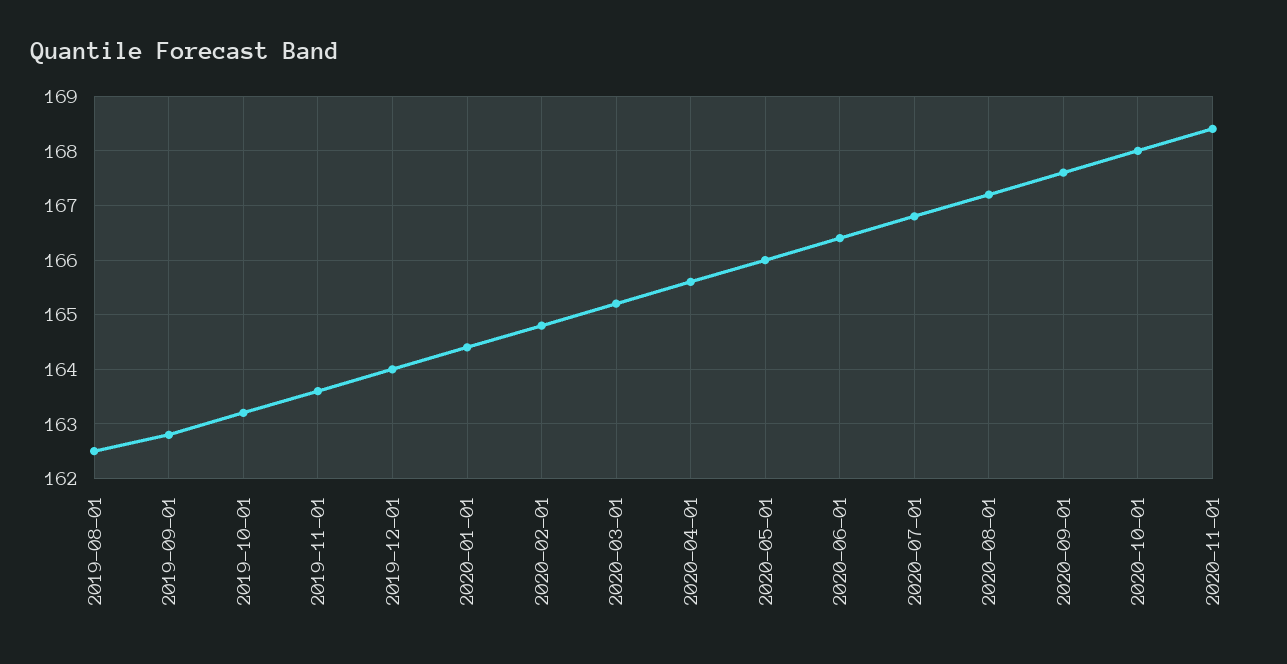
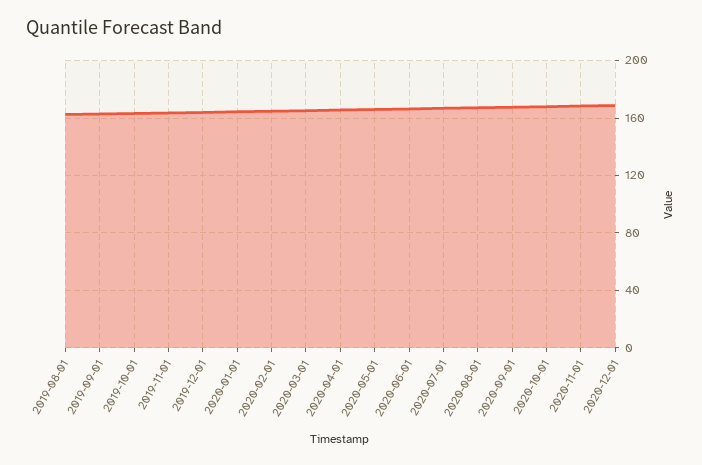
2020-12-01: none -> 170

